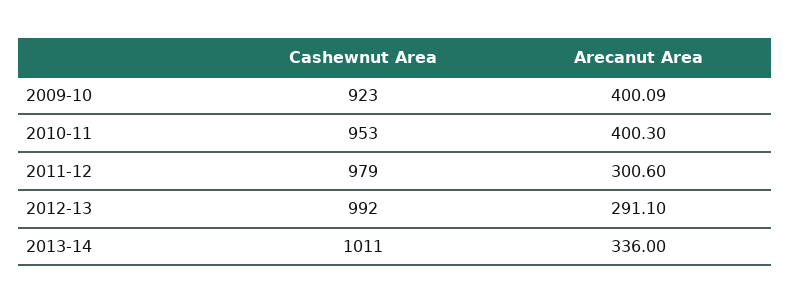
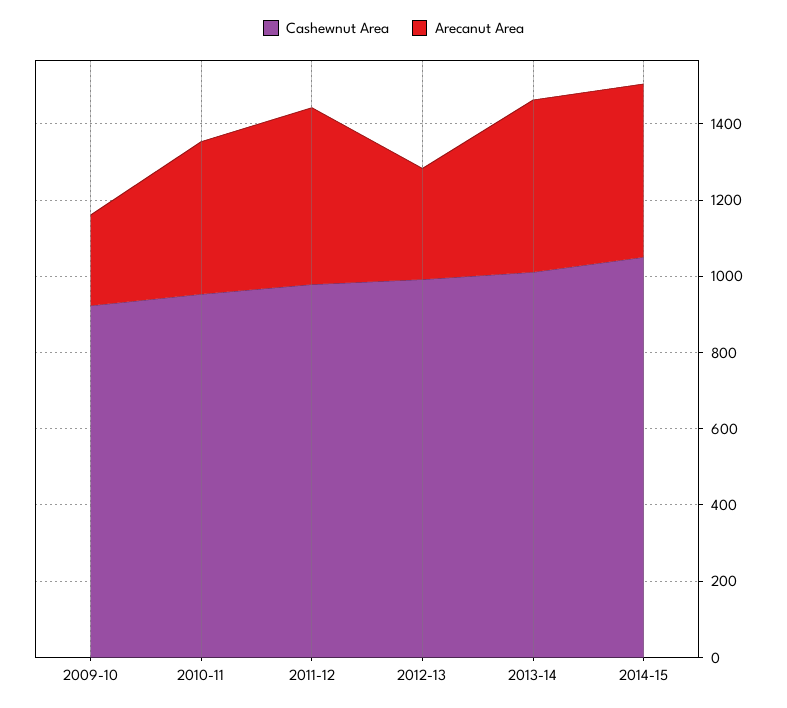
Arecanut Area, 2009-10: 400.09 -> 250
Arecanut Area, 2011-12: 300.6 -> 450
Arecanut Area, 2013-14: 336 -> 450
Cashewnut Area, 2014-15: none -> 1050
Arecanut Area, 2014-15: none -> 450

